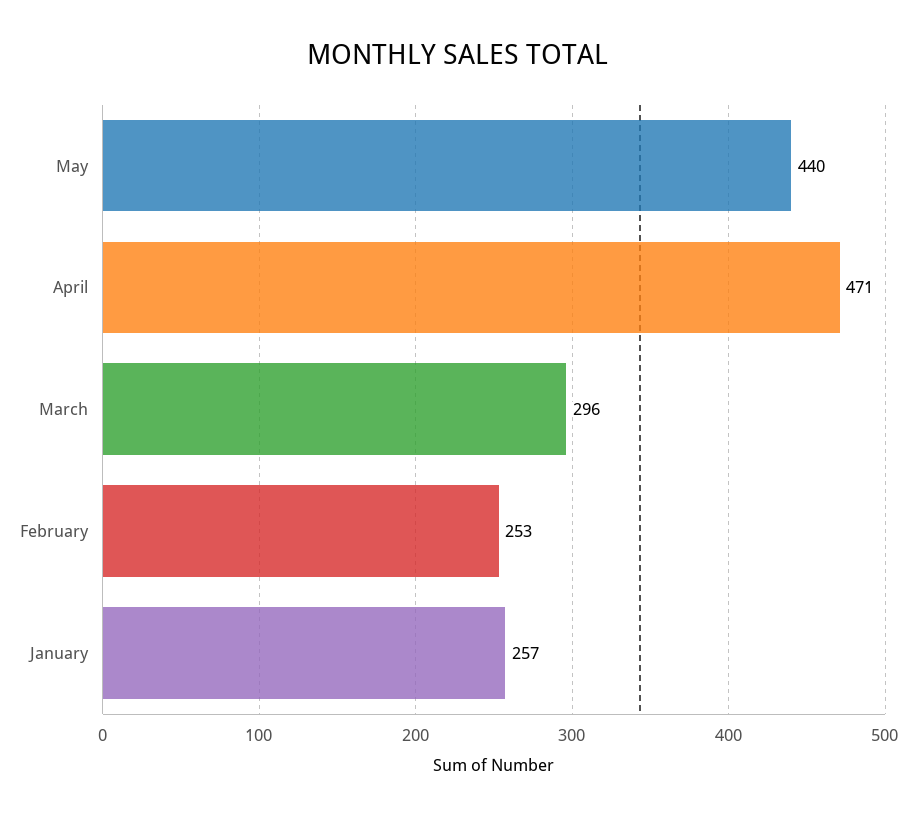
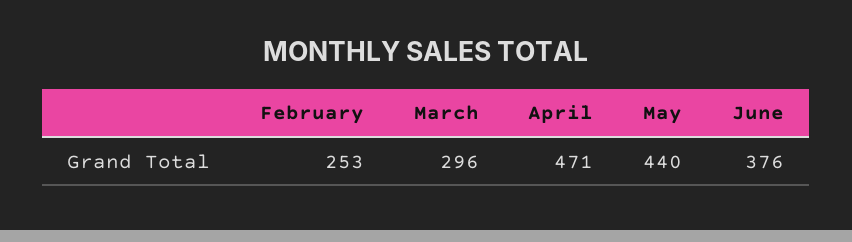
January: 257 -> none
June: none -> 376

